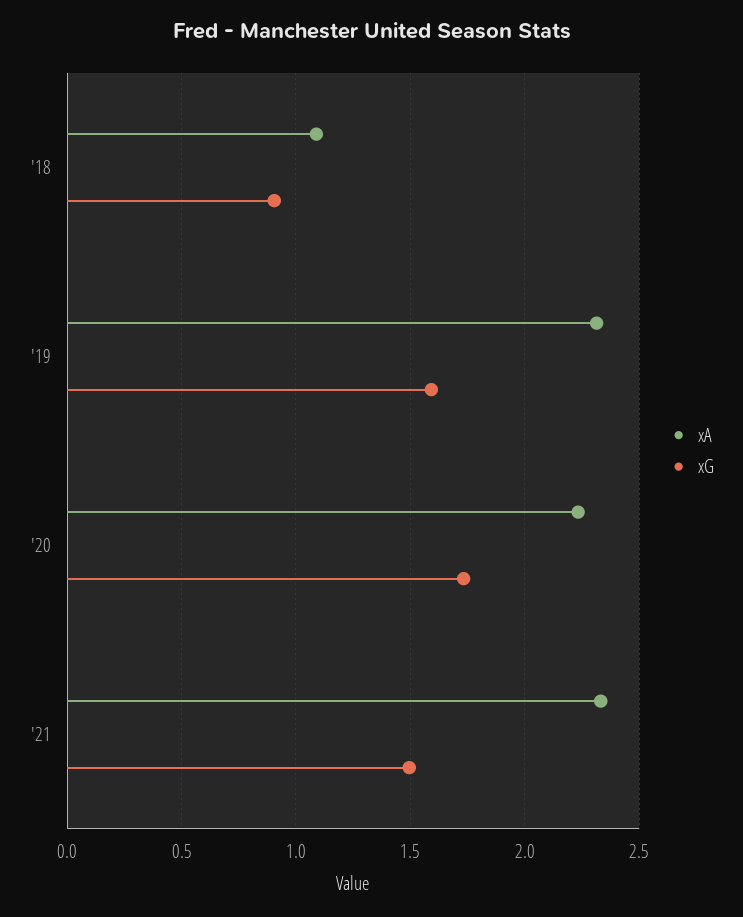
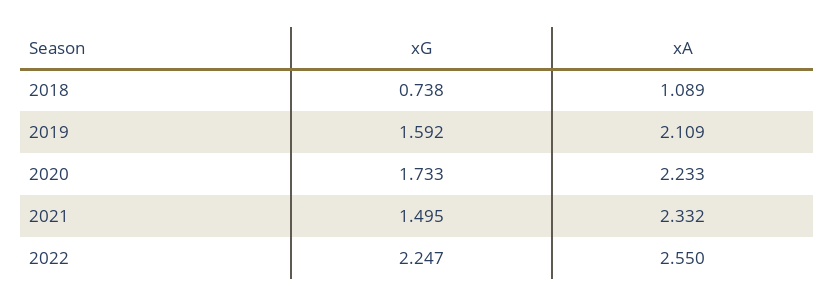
xG, '18: 0.9 -> 0.738
xA, '19: 2.3 -> 2.109
xG, 2022: none -> 2.247
xA, 2022: none -> 2.55

